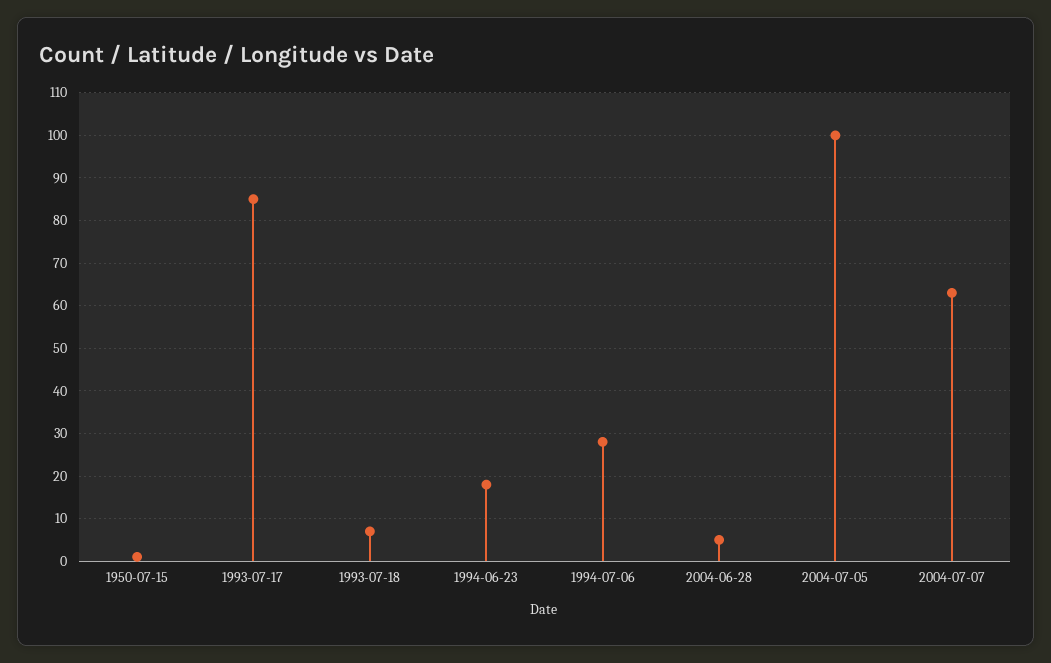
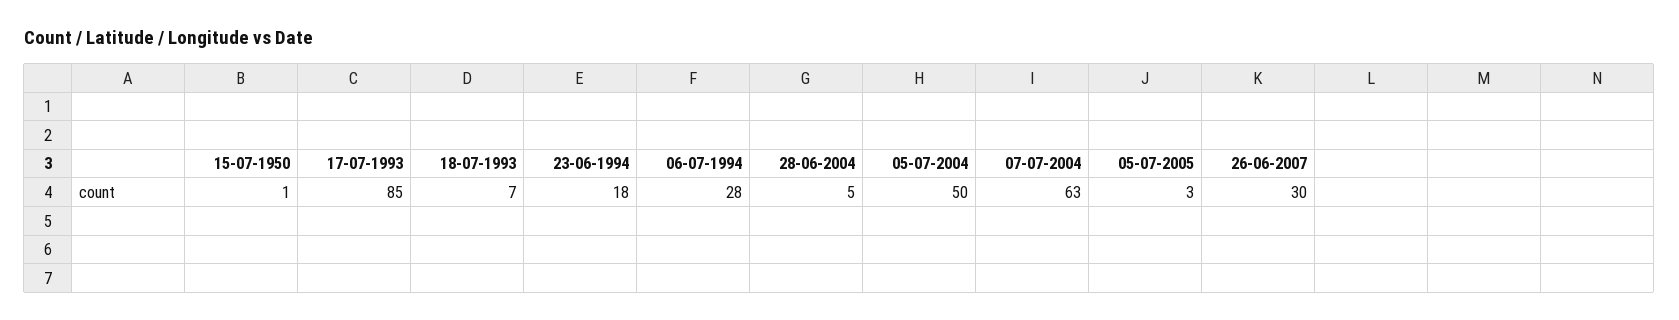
2004-07-05: 100 -> 50
05-07-2005: none -> 3
26-06-2007: none -> 30

